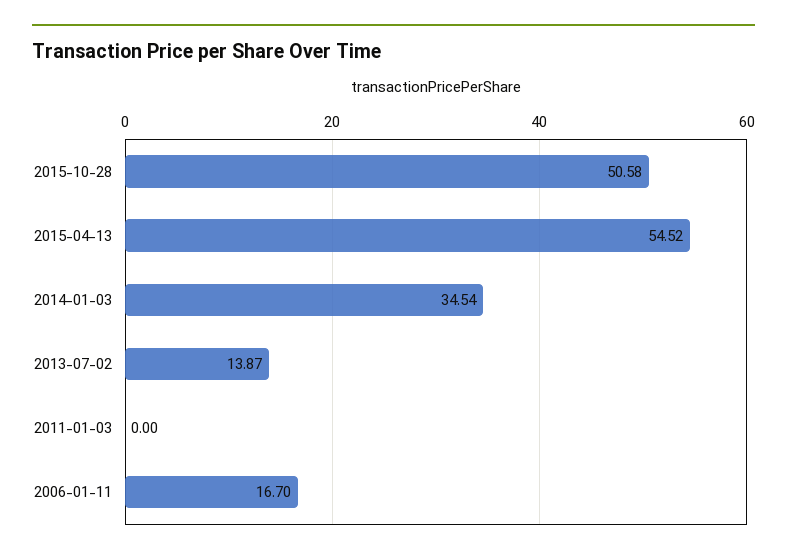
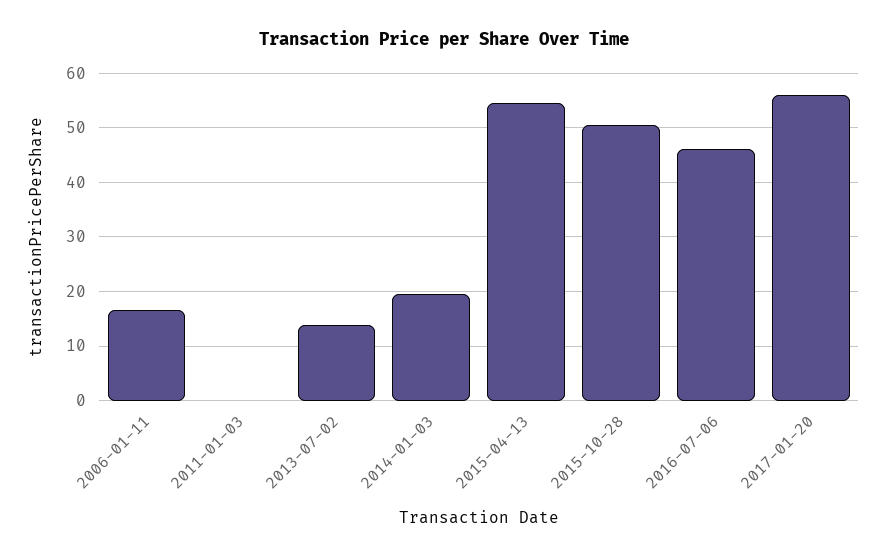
2014-01-03: 34.54 -> 20
2016-07-06: none -> 46
2017-01-20: none -> 56

